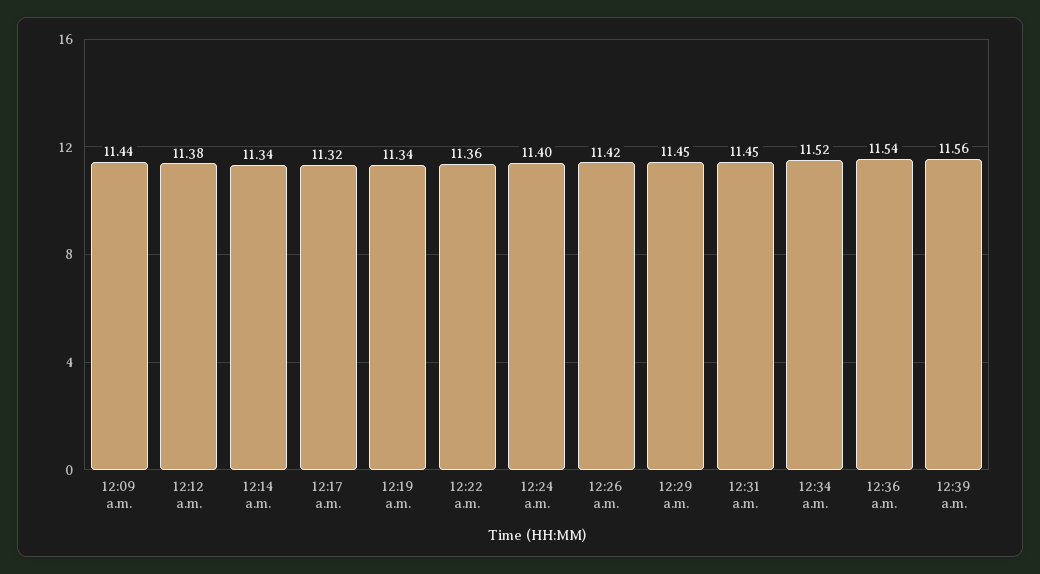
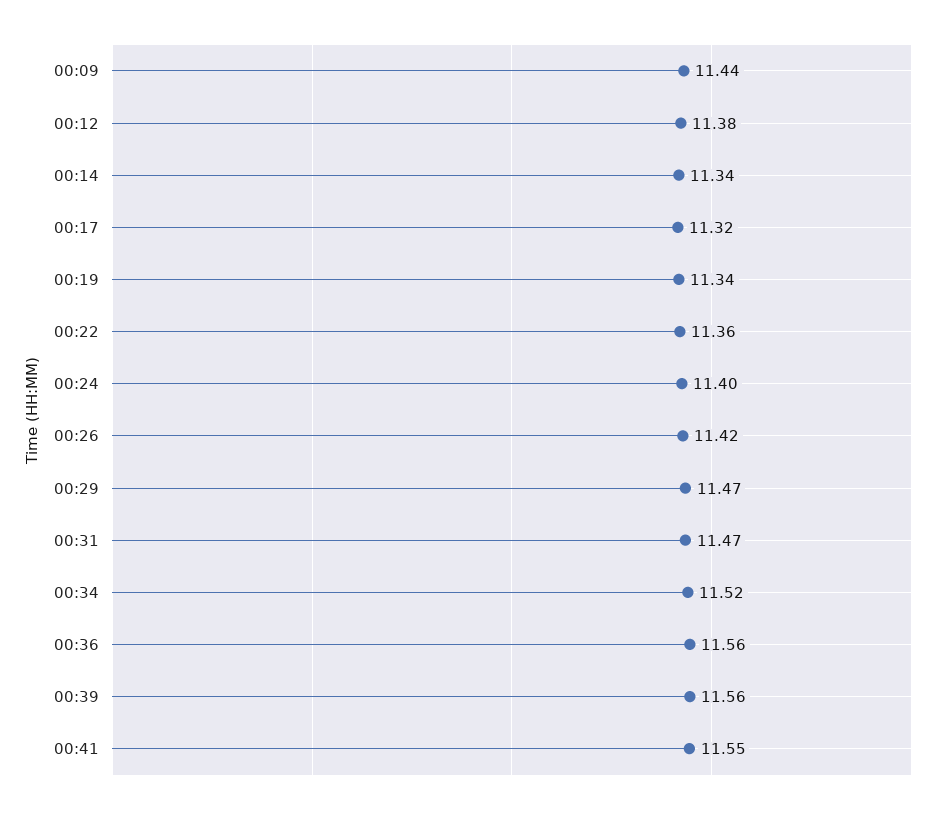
12:29 a.m.: 11.45 -> 11.47
12:31 a.m.: 11.45 -> 11.47
12:36 a.m.: 11.54 -> 11.56
00:41: none -> 11.55

